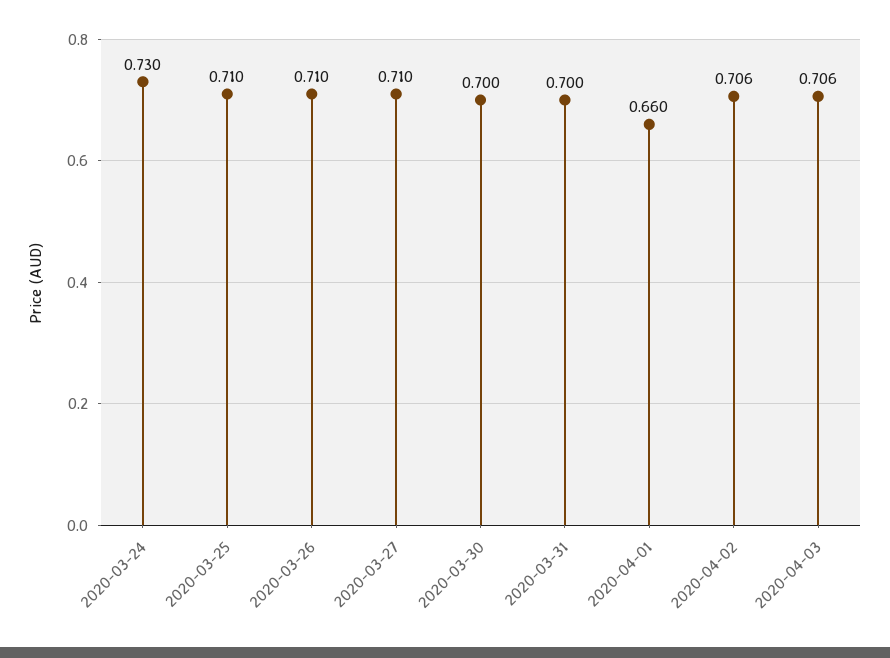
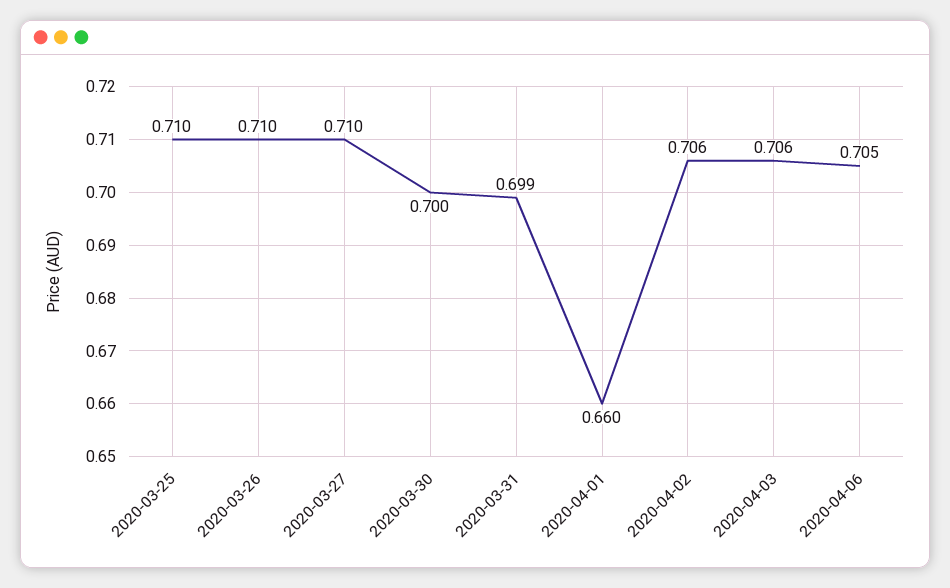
2020-03-24: 0.73 -> none
2020-03-31: 0.7 -> 0.699
2020-04-06: none -> 0.705

